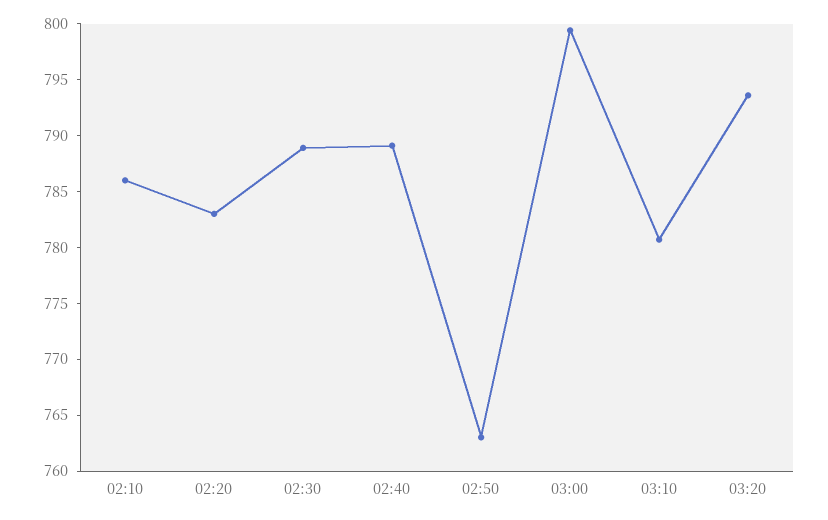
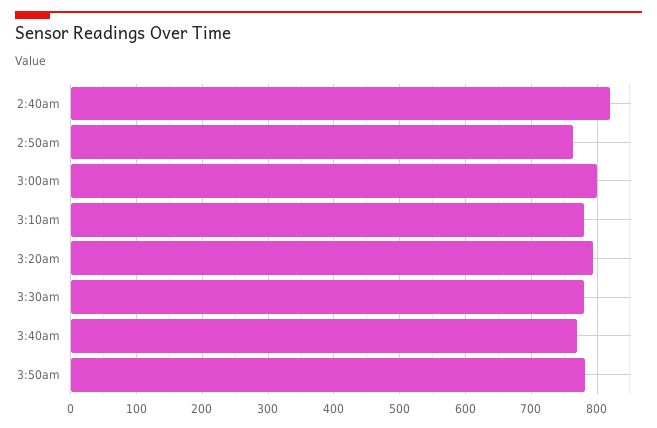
02:10: 786 -> none
02:20: 783 -> none
02:30: 789 -> none
02:40: 789 -> 820
3:30am: none -> 780
3:40am: none -> 770
3:50am: none -> 780

